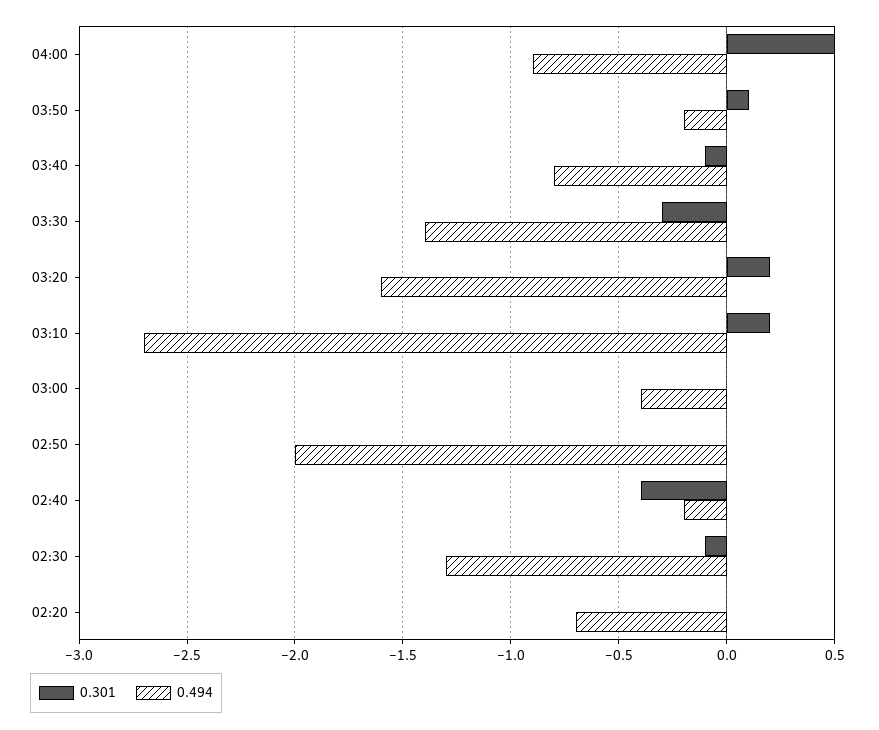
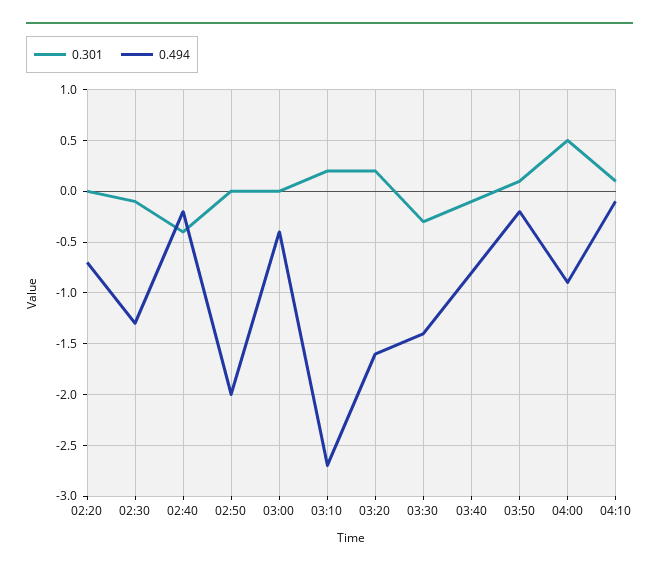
0.301, 04:10: none -> 0.1
0.494, 04:10: none -> -0.1

